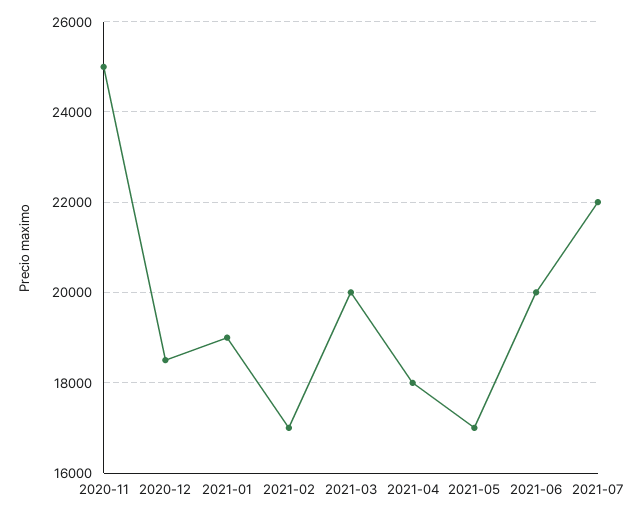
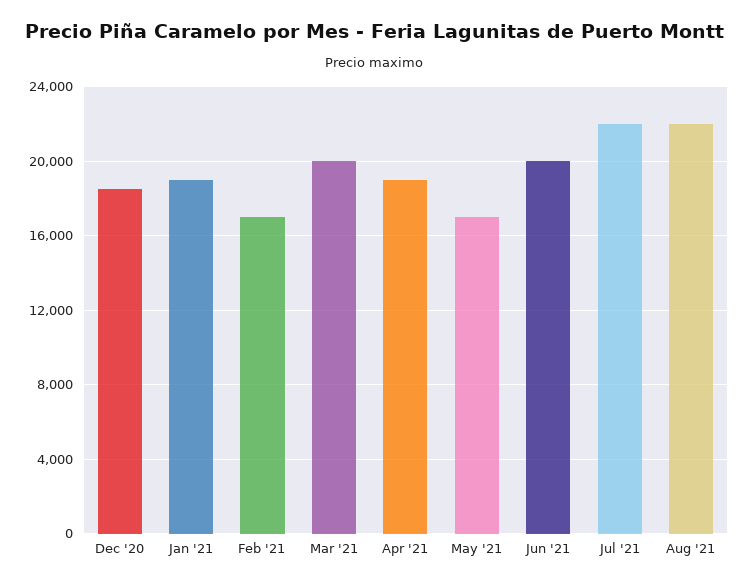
2020-11: 25000 -> none
2021-04: 18000 -> 19000
Aug '21: none -> 22000

